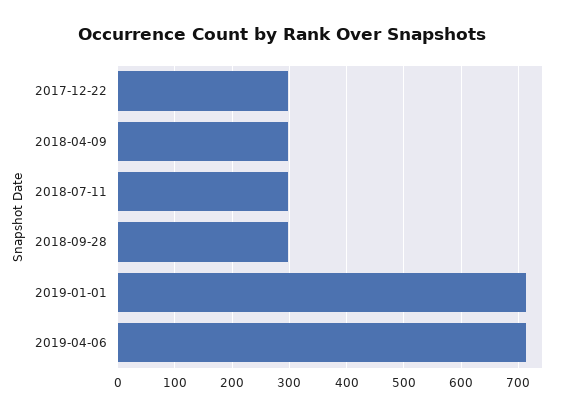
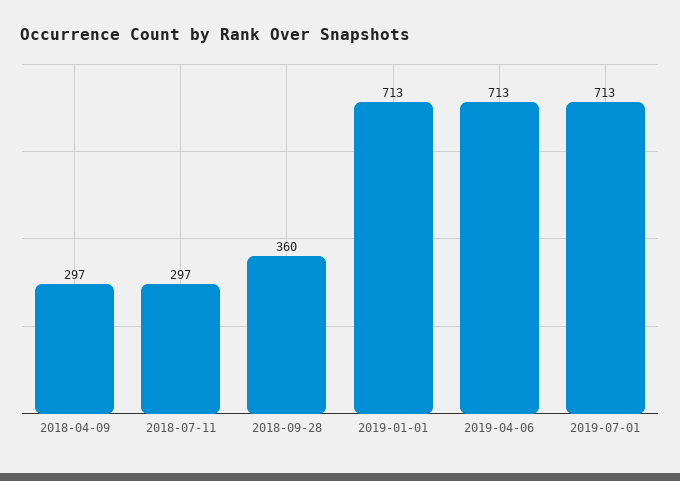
2017-12-22: 300 -> none
2018-09-28: 300 -> 360
2019-07-01: none -> 713

